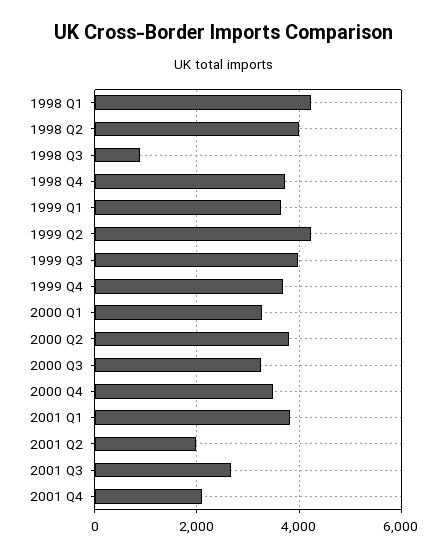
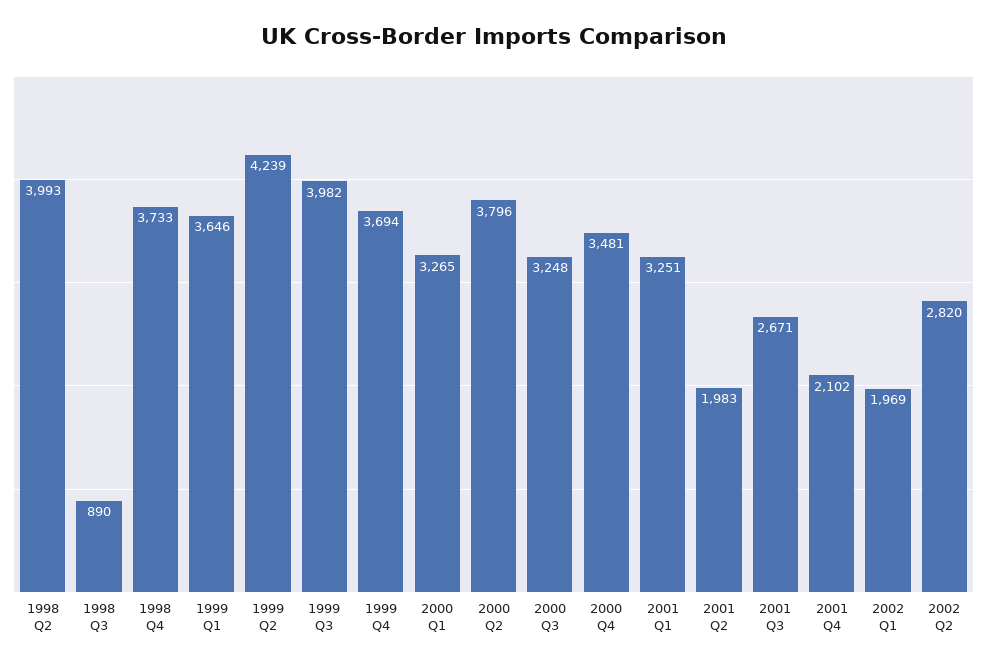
1998 Q1: 4200 -> none
2001 Q1: 3800 -> 3251
2002 Q1: none -> 1969
2002 Q2: none -> 2820

